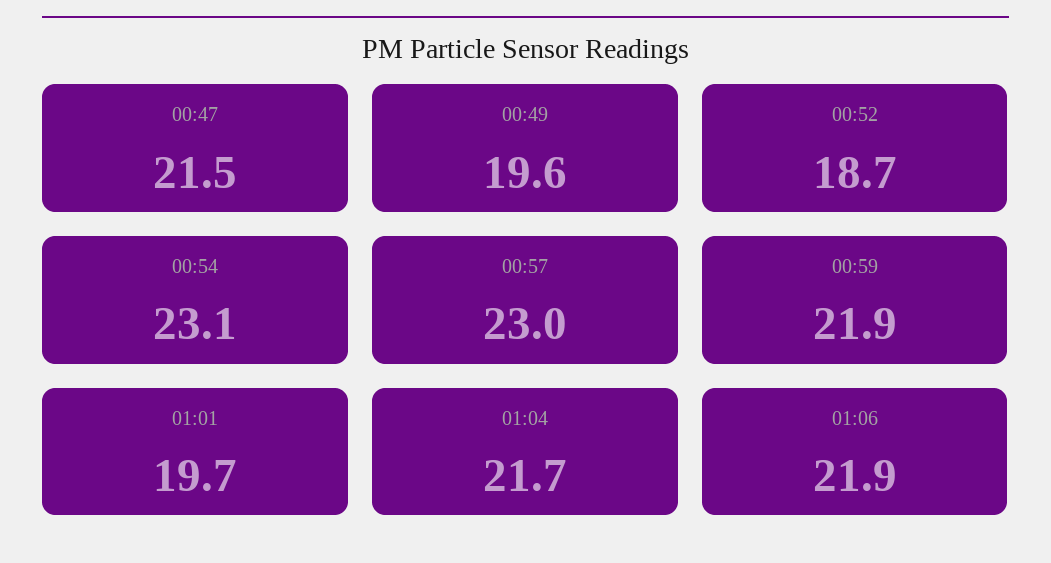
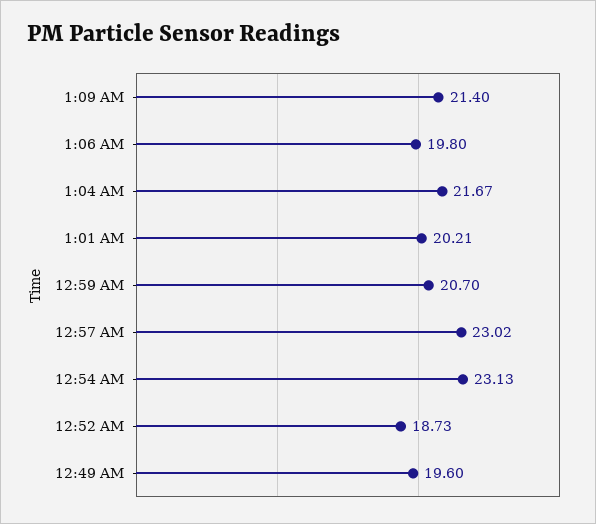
00:47: 21.5 -> none
00:59: 21.9 -> 20.7
01:01: 19.7 -> 20.21
01:06: 21.9 -> 19.8
1:09 AM: none -> 21.4

